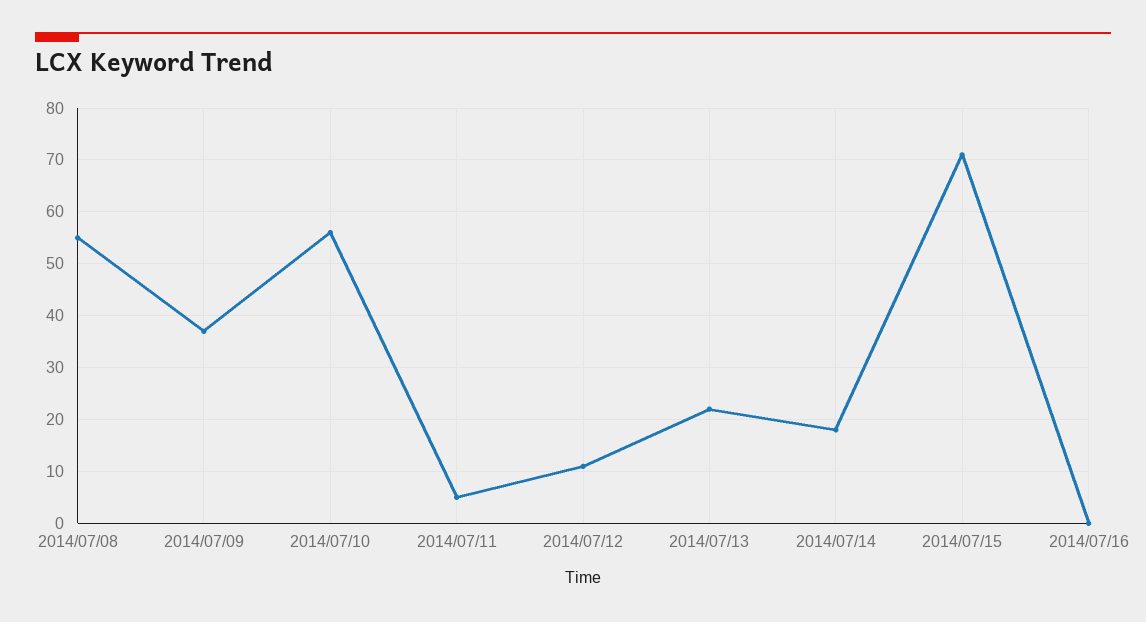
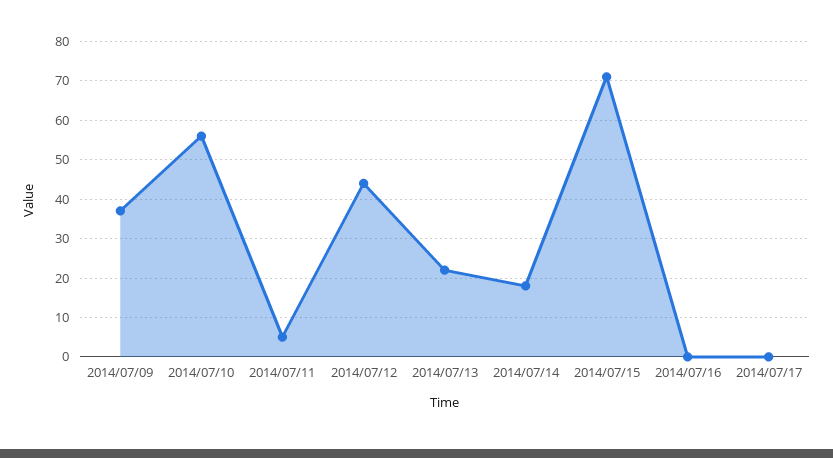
2014/07/08: 55 -> none
2014/07/12: 10 -> 45
2014/07/17: none -> 0

